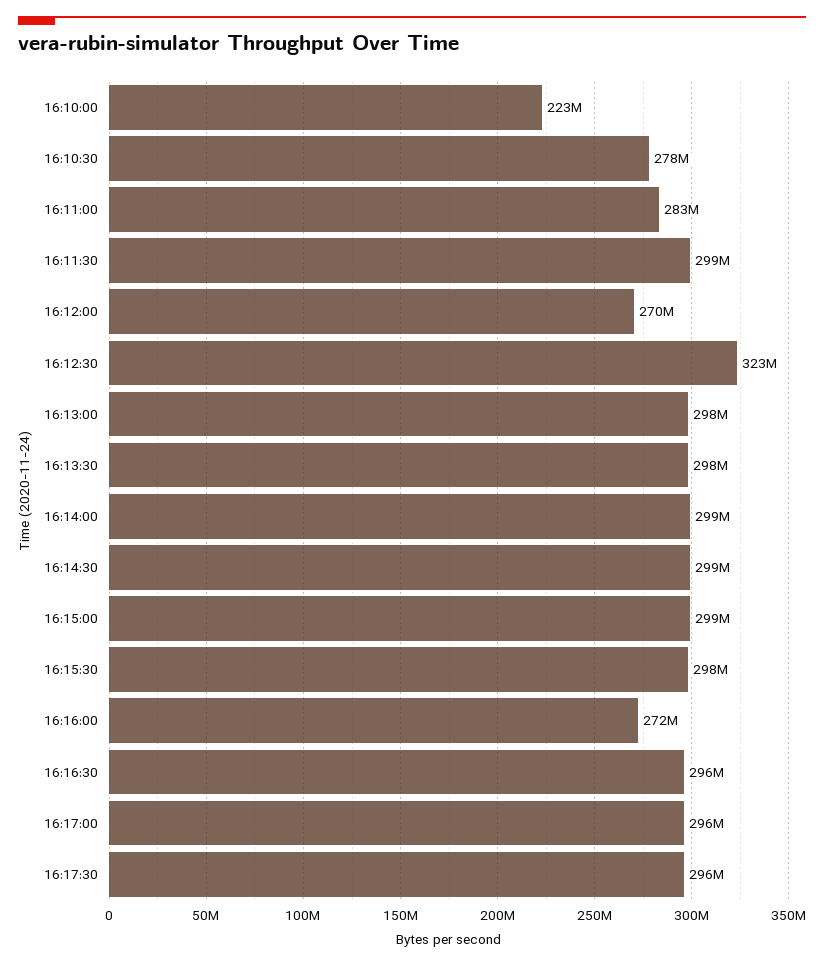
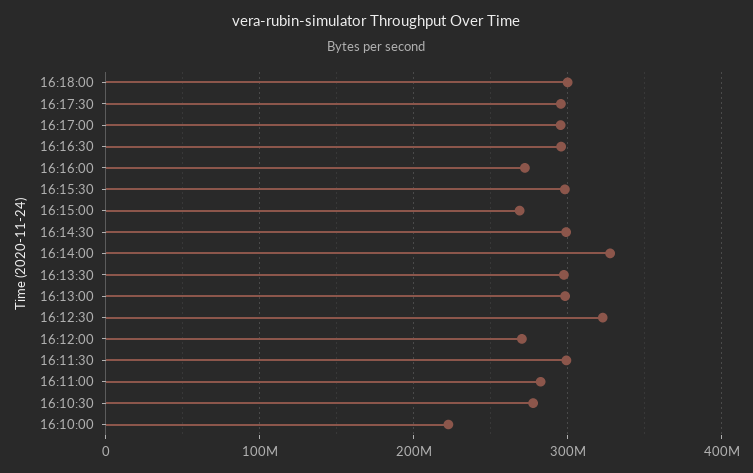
16:14:00: 299000000 -> 330000000
16:15:00: 299000000 -> 270000000
16:18:00: none -> 300000000

